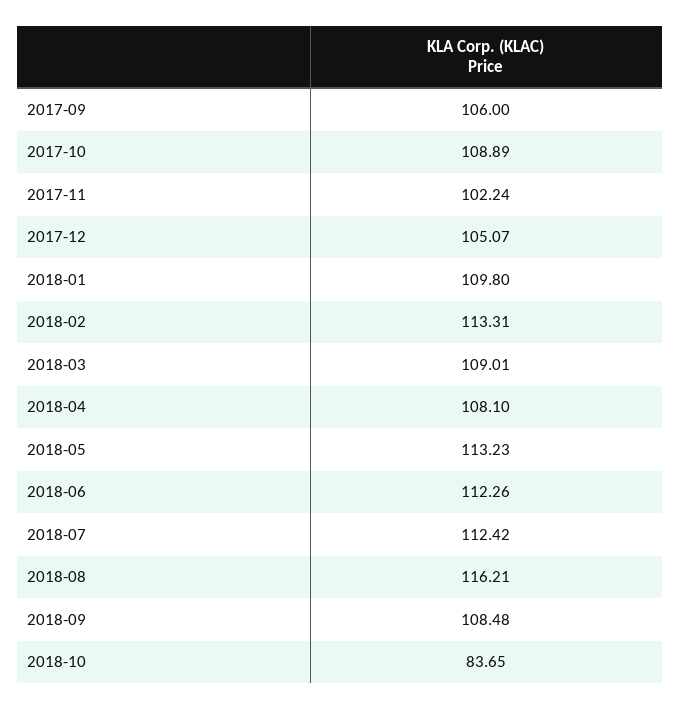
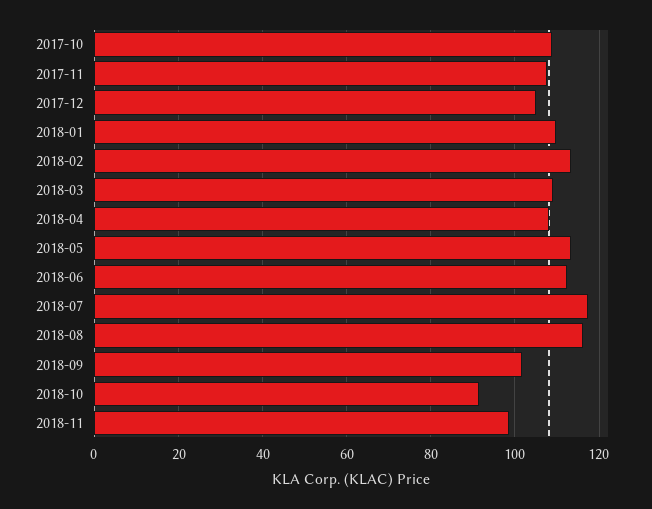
2017-09: 106 -> none
2017-11: 102.24 -> 108
2018-07: 112.42 -> 118
2018-09: 108.48 -> 102
2018-10: 83.65 -> 92
2018-11: none -> 98

